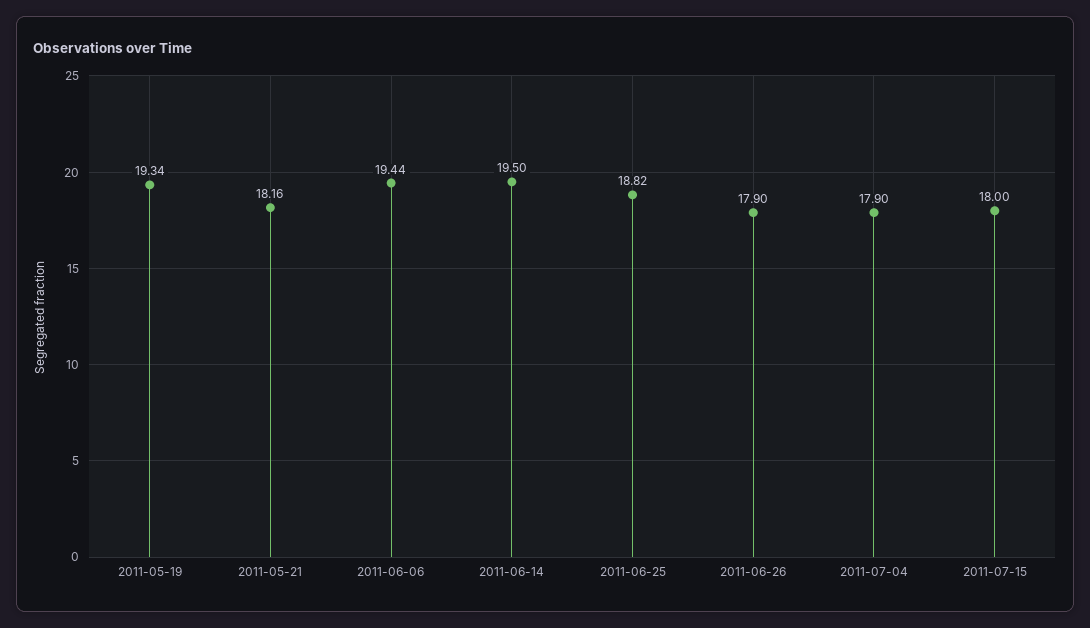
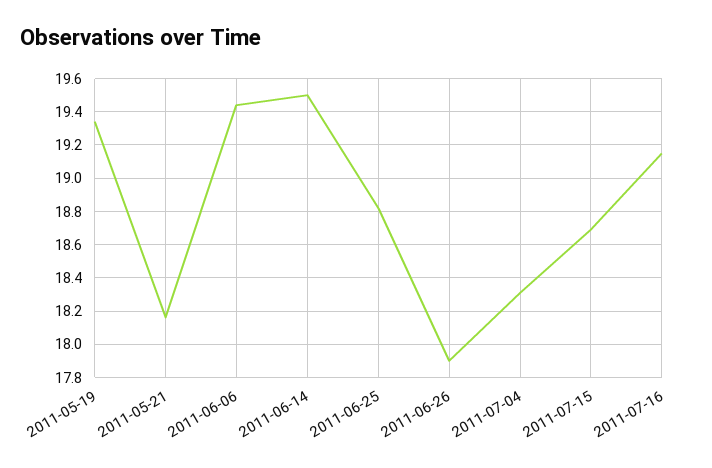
2011-07-04: 17.9 -> 18.3
2011-07-15: 18 -> 18.7
2011-07-16: none -> 19.15

